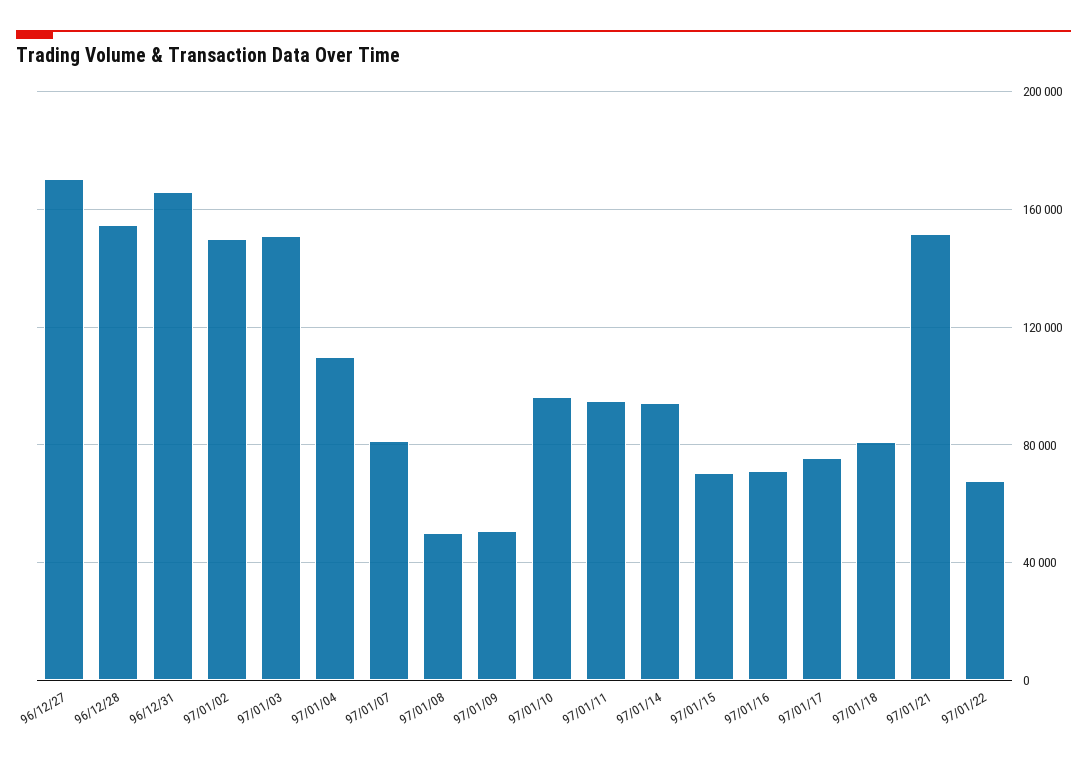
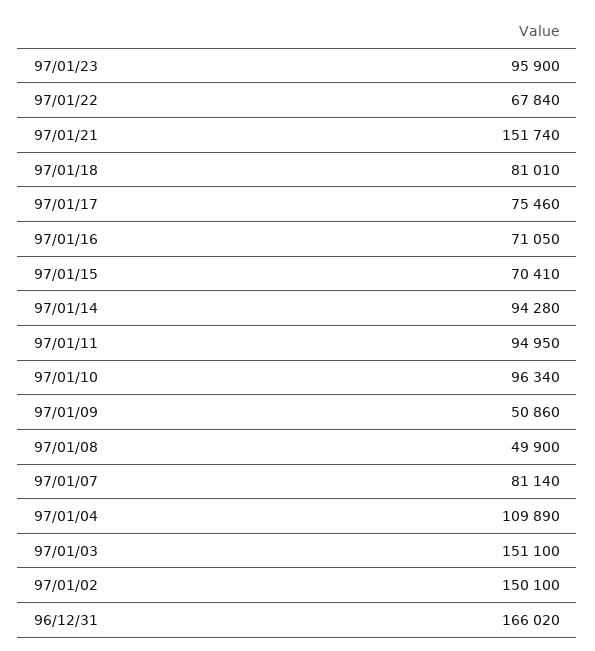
96/12/27: 170000 -> none
96/12/28: 155000 -> none
97/01/23: none -> 95900

